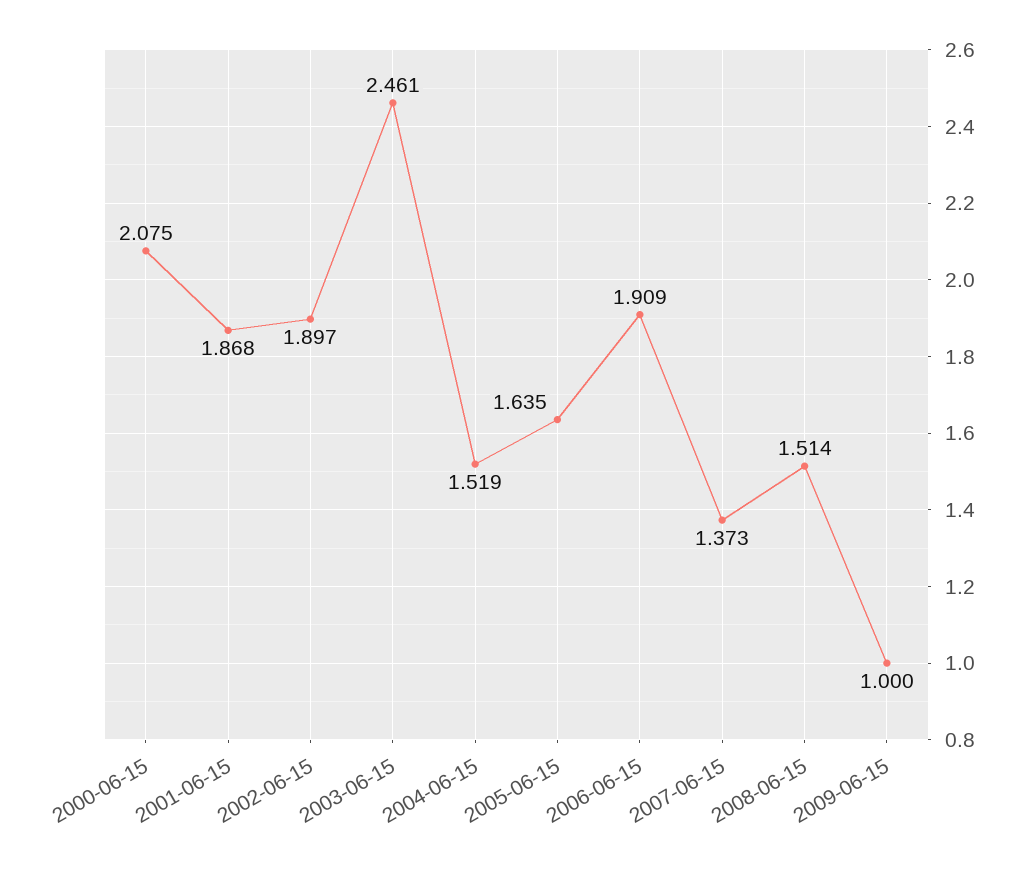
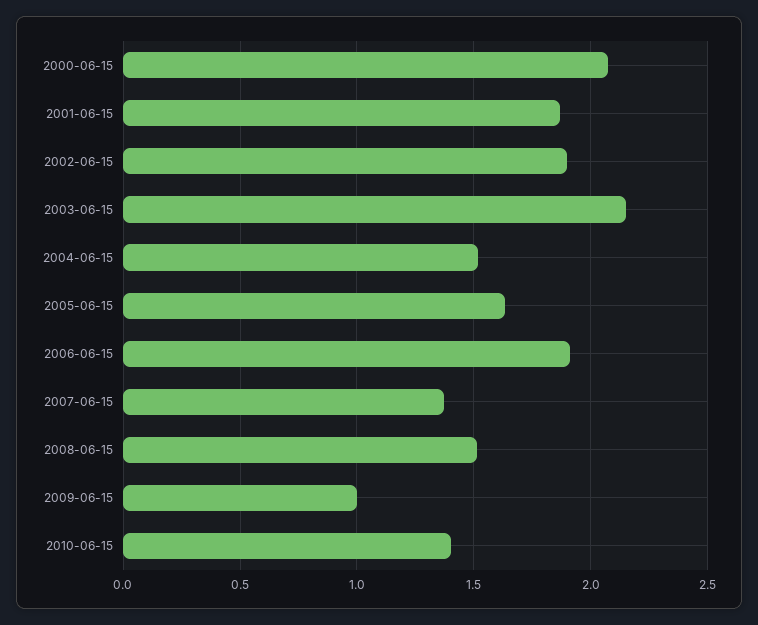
2003-06-15: 2.461 -> 2.15
2010-06-15: none -> 1.4

